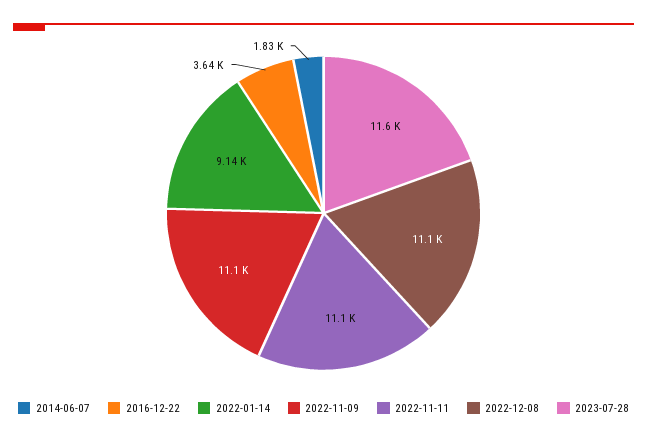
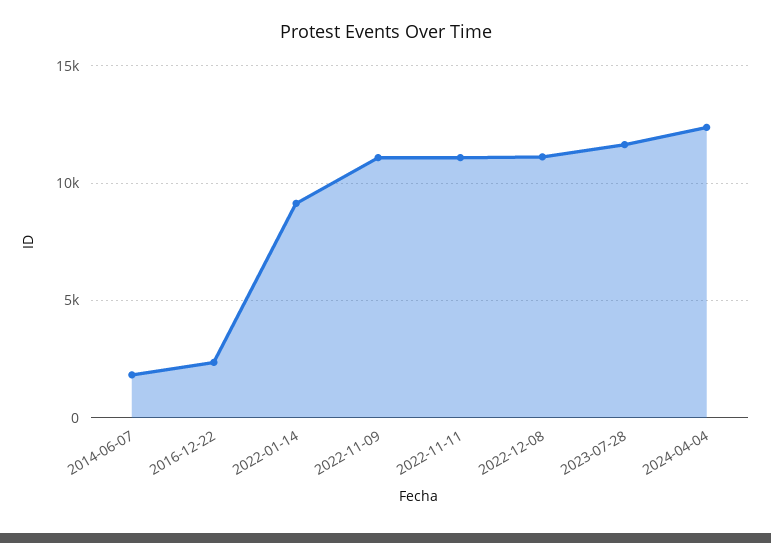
2016-12-22: 3640 -> 2500
2024-04-04: none -> 12500

